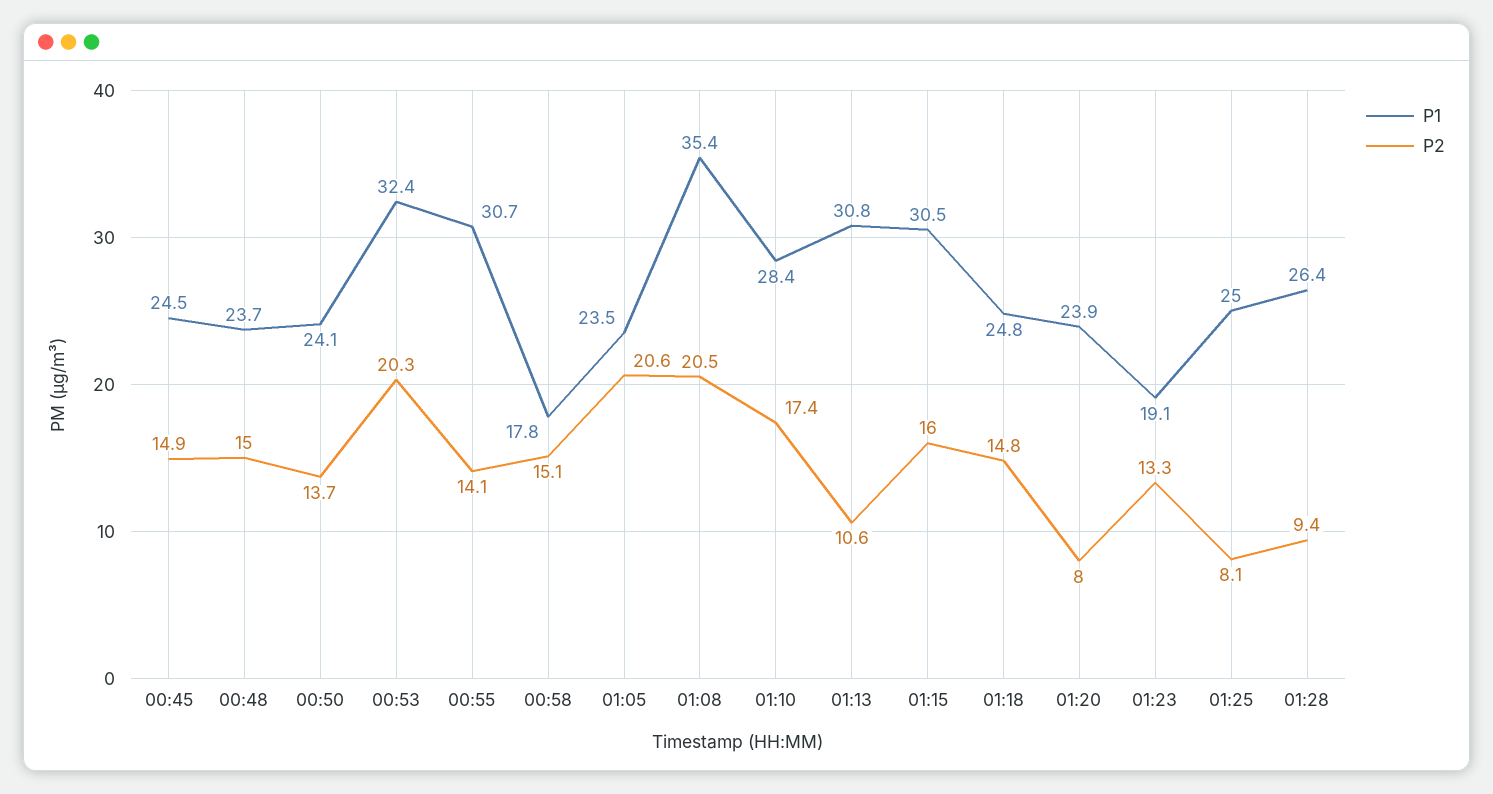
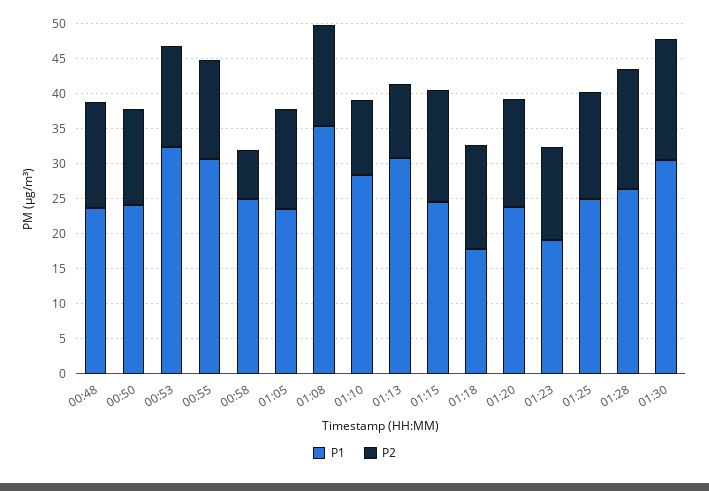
P1, 00:45: 24.5 -> none
P2, 00:45: 14.9 -> none
P2, 00:53: 20.3 -> 15
P1, 00:58: 17.8 -> 25
P2, 00:58: 15.1 -> 7.5
P2, 01:05: 20.6 -> 15
P2, 01:08: 20.5 -> 15
P2, 01:10: 17.4 -> 10
P1, 01:15: 30.5 -> 25
P1, 01:18: 24.8 -> 17.5
P2, 01:20: 8 -> 15
P2, 01:25: 8.1 -> 15
P2, 01:28: 9.4 -> 17.5
P1, 01:30: none -> 30
P2, 01:30: none -> 17.5

